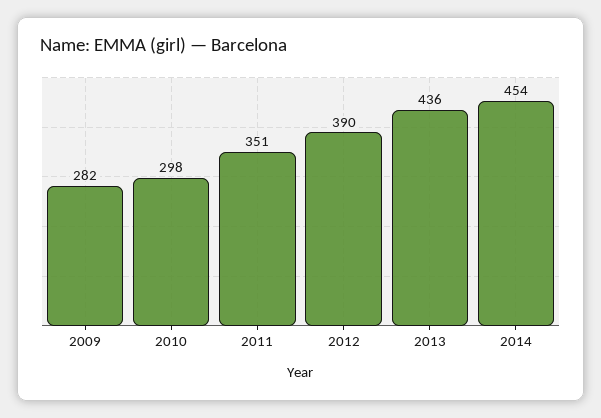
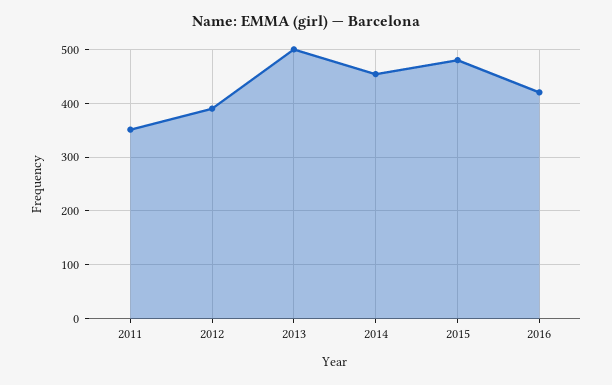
2009: 282 -> none
2010: 298 -> none
2013: 436 -> 500
2015: none -> 480
2016: none -> 420

